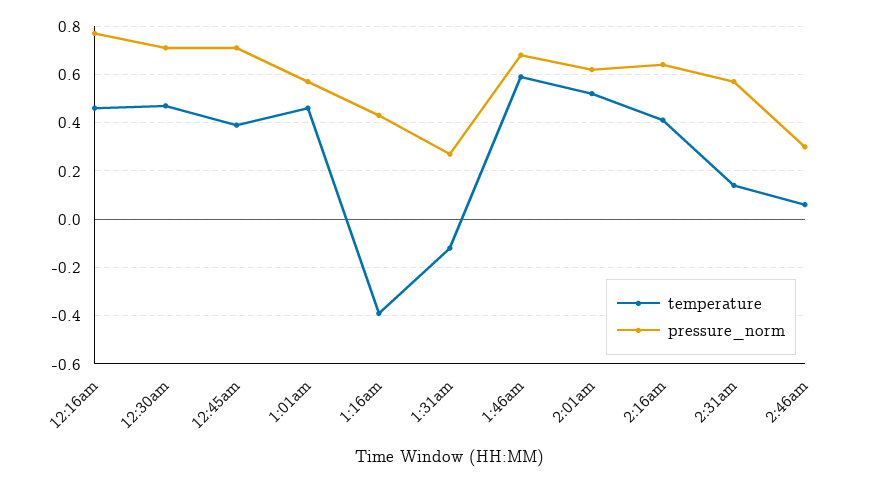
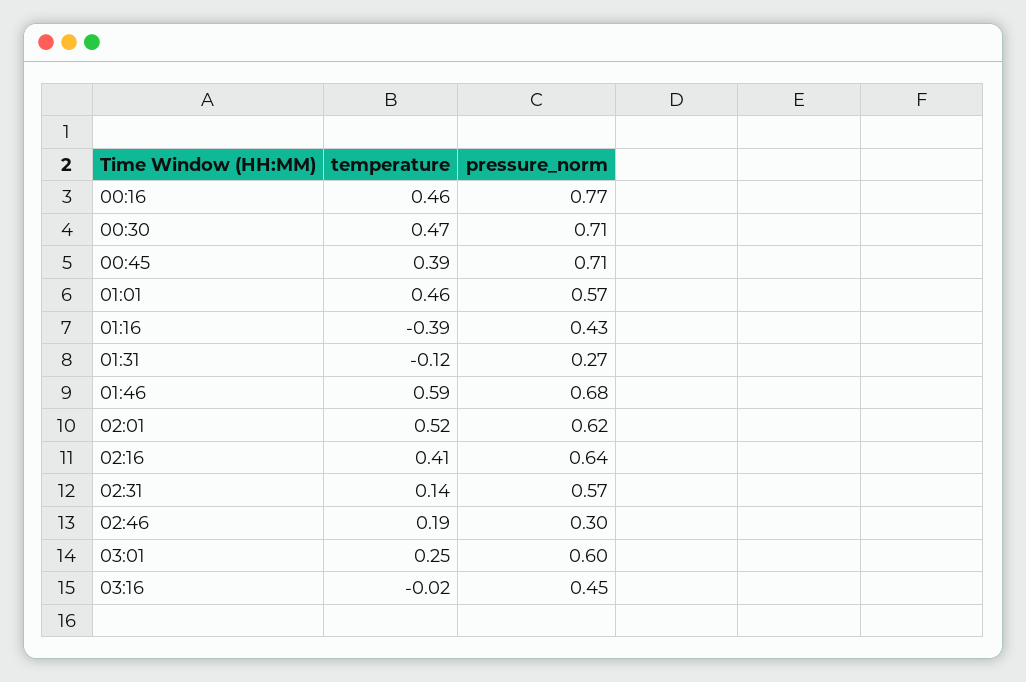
temperature, 2:46am: 0.05 -> 0.19
temperature, 03:01: none -> 0.25
pressure_norm, 03:01: none -> 0.6
temperature, 03:16: none -> -0.02
pressure_norm, 03:16: none -> 0.45

